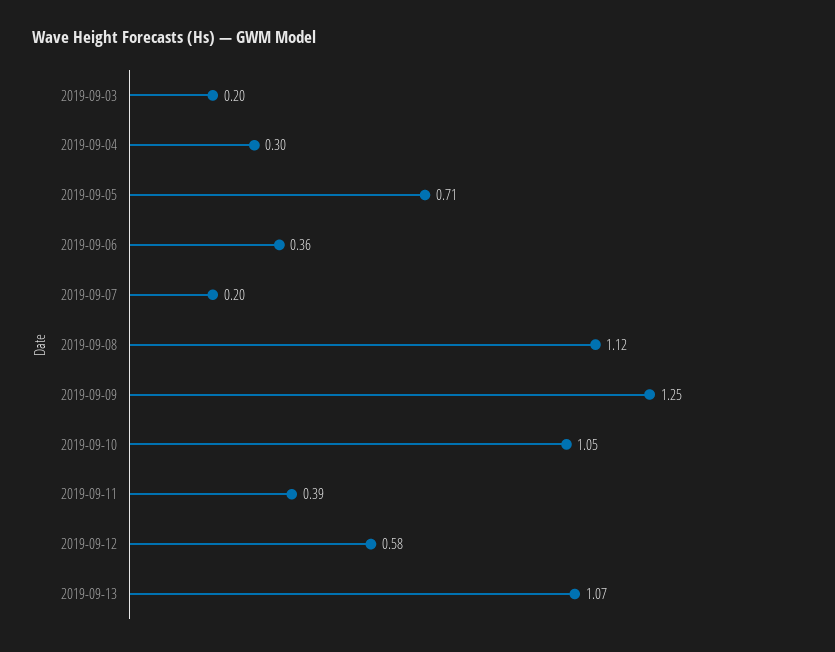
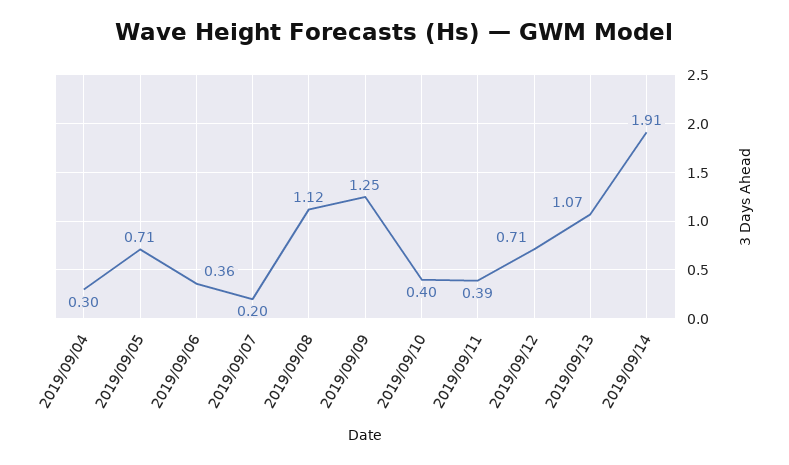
2019-09-03: 0.2 -> none
2019-09-10: 1.05 -> 0.4
2019-09-12: 0.58 -> 0.71
2019/09/14: none -> 1.91

